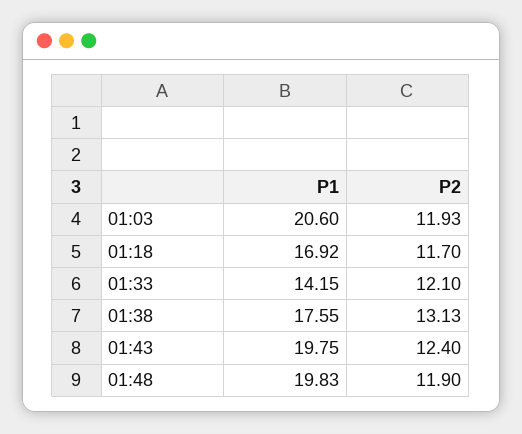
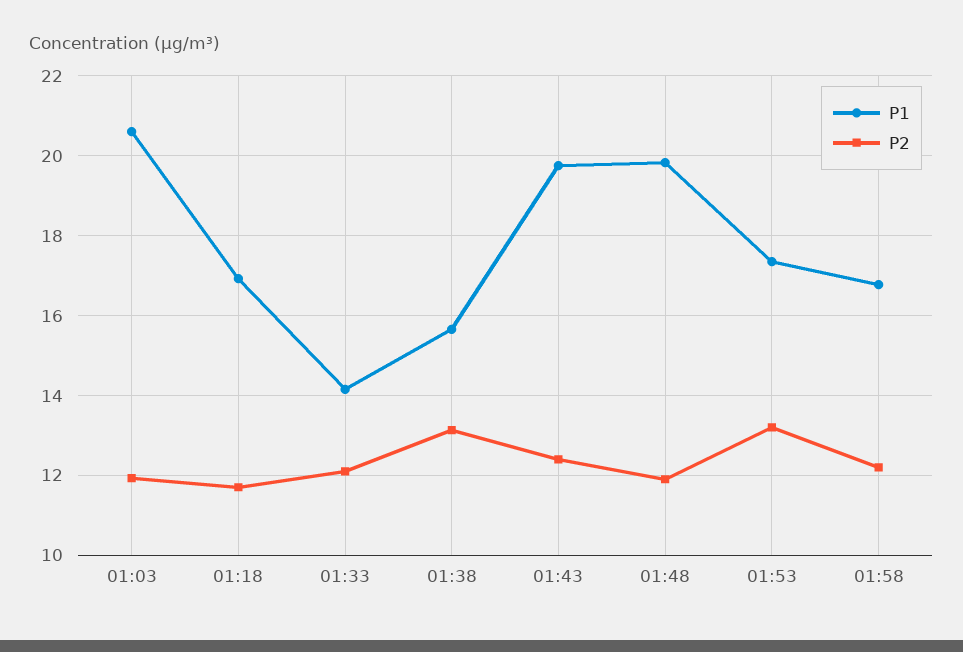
P1, 01:38: 17.55 -> 15.6
P1, 01:53: none -> 17.4
P2, 01:53: none -> 13.2
P1, 01:58: none -> 16.8
P2, 01:58: none -> 12.2

